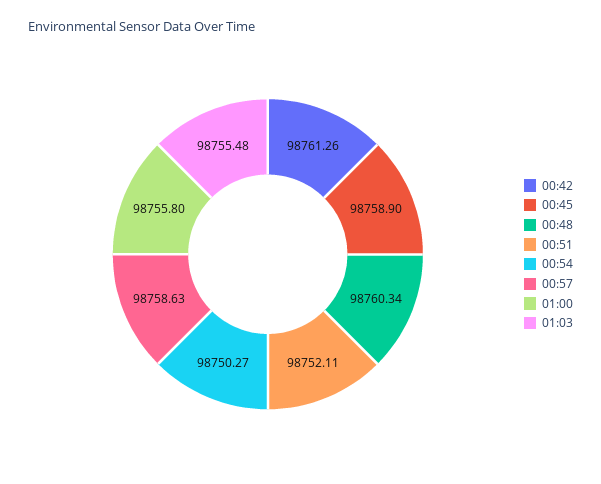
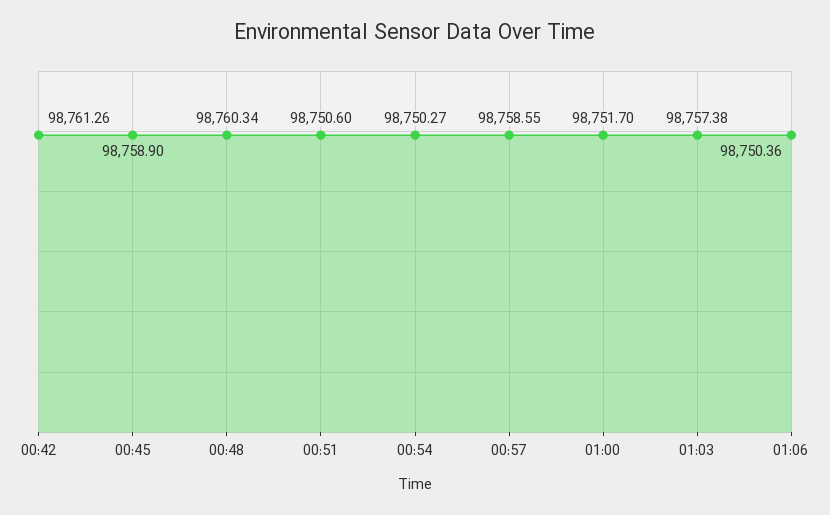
00:51: 98752.11 -> 98750.6
00:57: 98758.63 -> 98758.55
01:00: 98755.8 -> 98751.7
01:03: 98755.48 -> 98757.38
01:06: none -> 98750.36

